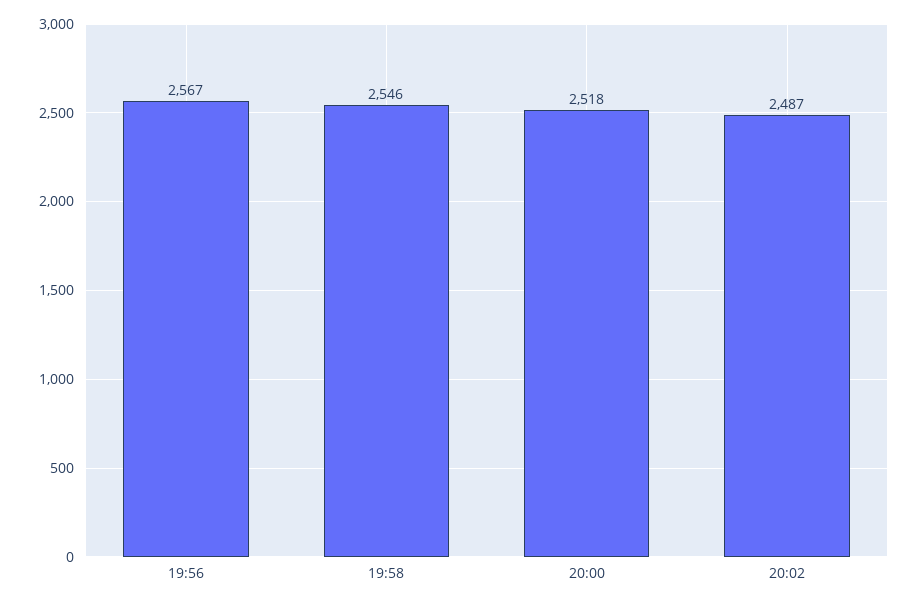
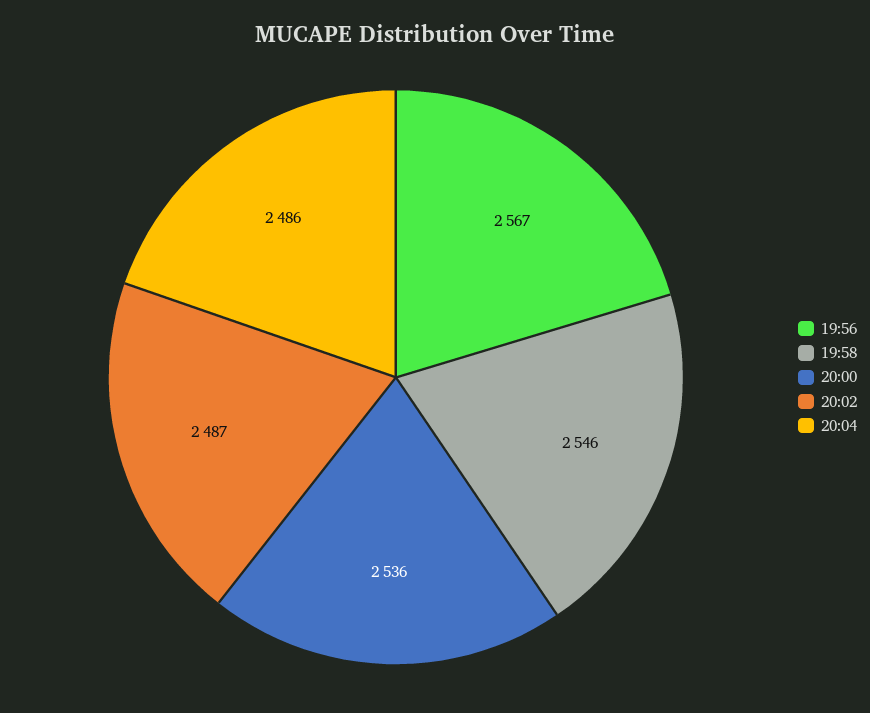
20:00: 2518 -> 2536
20:04: none -> 2486

